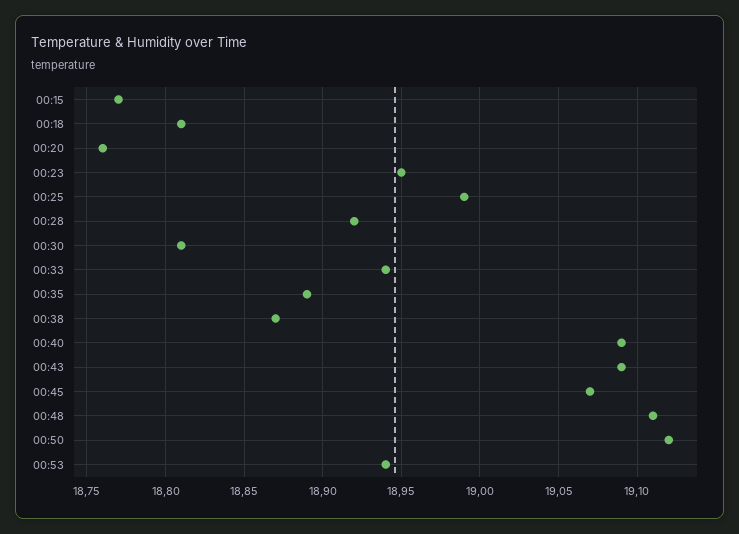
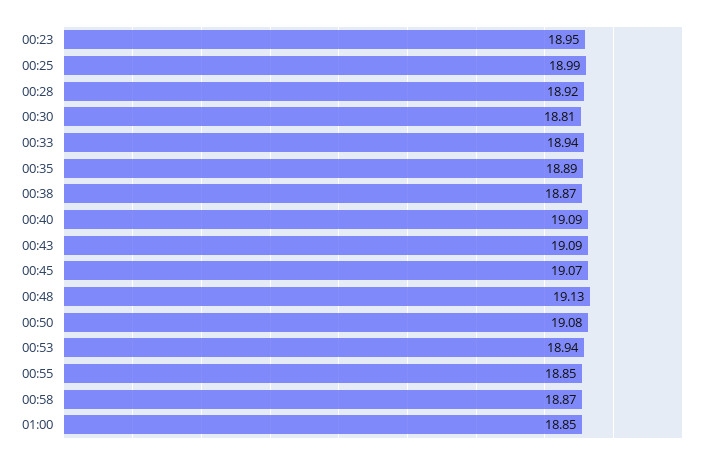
00:15: 18.77 -> none
00:18: 18.81 -> none
00:20: 18.76 -> none
00:48: 19.11 -> 19.13
00:50: 19.12 -> 19.08
00:55: none -> 18.85
00:58: none -> 18.87
01:00: none -> 18.85

